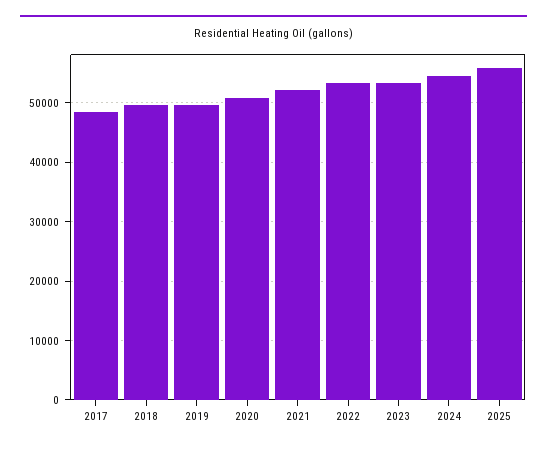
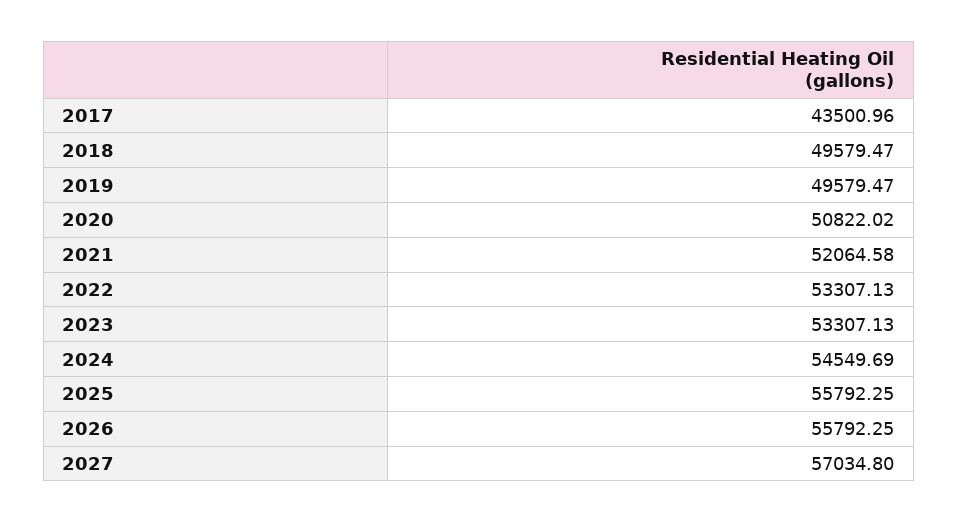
2017: 48000 -> 43500.96
2026: none -> 55792.25
2027: none -> 57034.8

